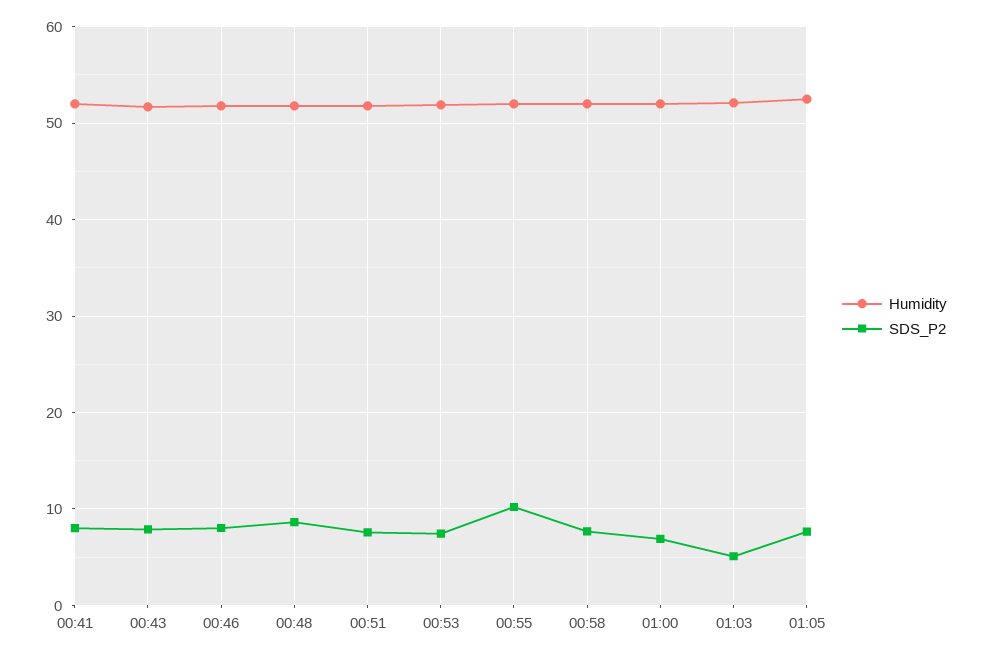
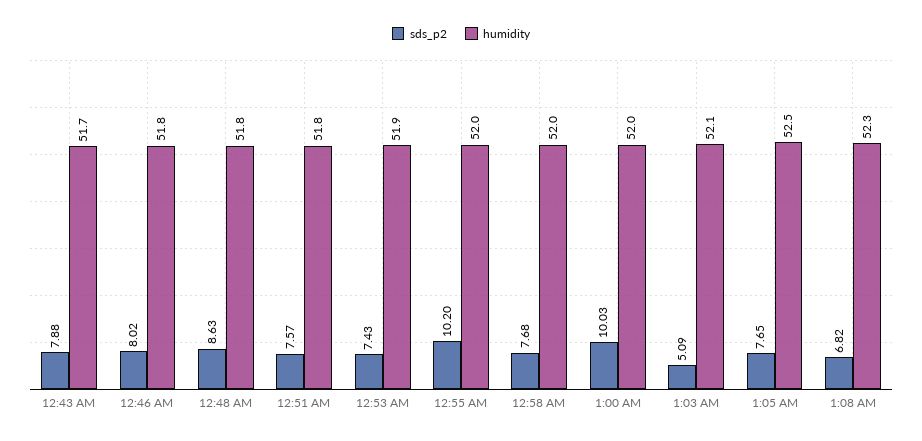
Humidity, 00:41: 52 -> none
SDS_P2, 00:41: 8 -> none
SDS_P2, 01:00: 7 -> 10.03
SDS_P2, 1:08 AM: none -> 6.82
Humidity, 1:08 AM: none -> 52.3

